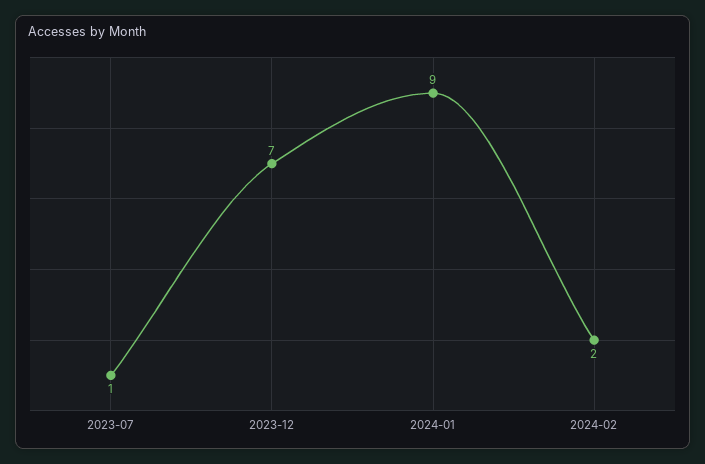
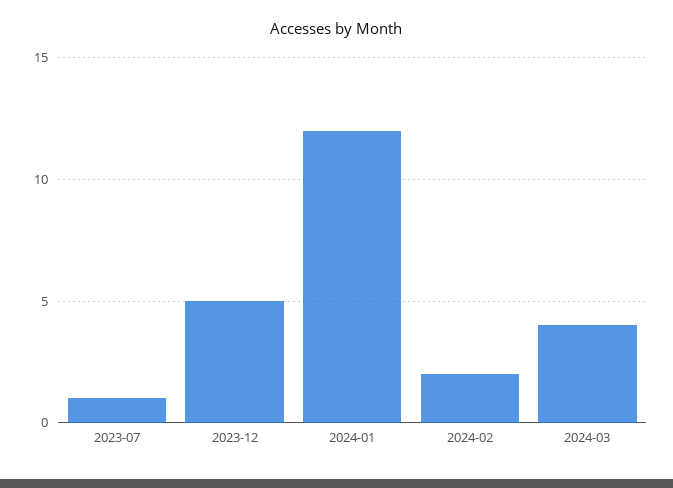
2023-12: 7 -> 5
2024-01: 9 -> 12
2024-03: none -> 4

